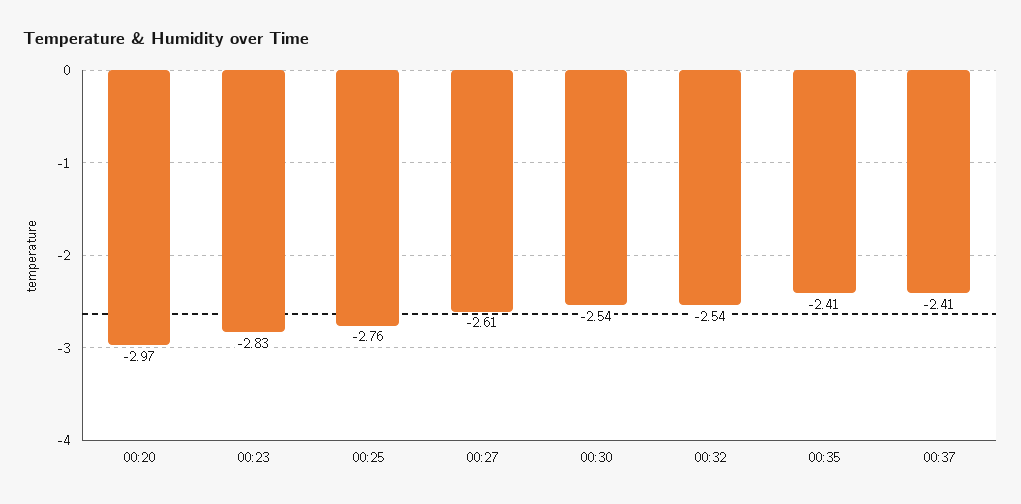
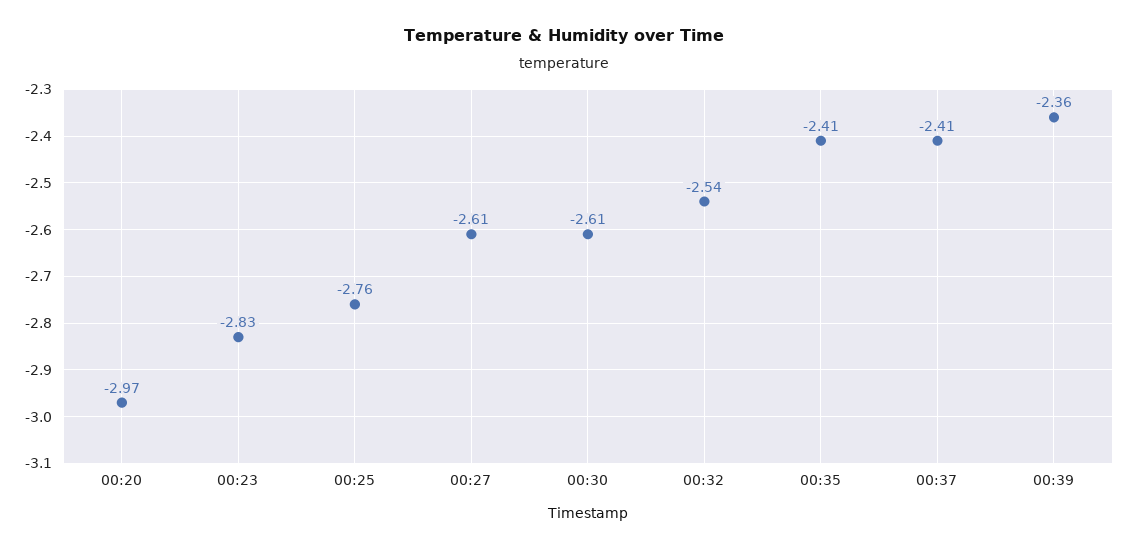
00:30: -2.54 -> -2.61
00:39: none -> -2.36

